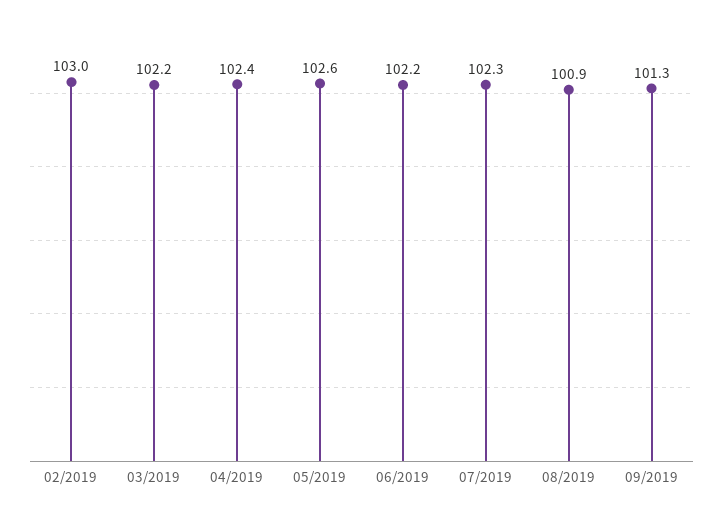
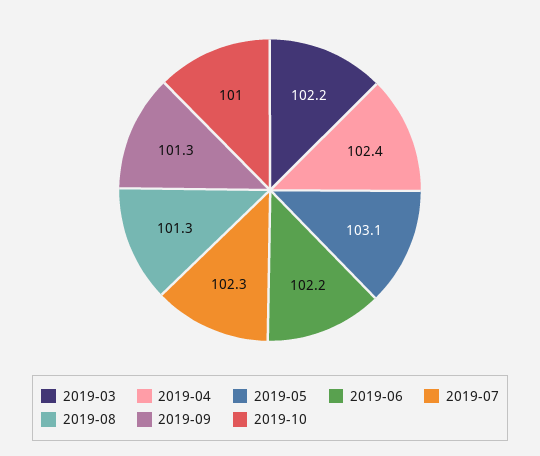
02/2019: 103 -> none
05/2019: 102.6 -> 103.1
08/2019: 100.9 -> 101.3
2019-10: none -> 101

